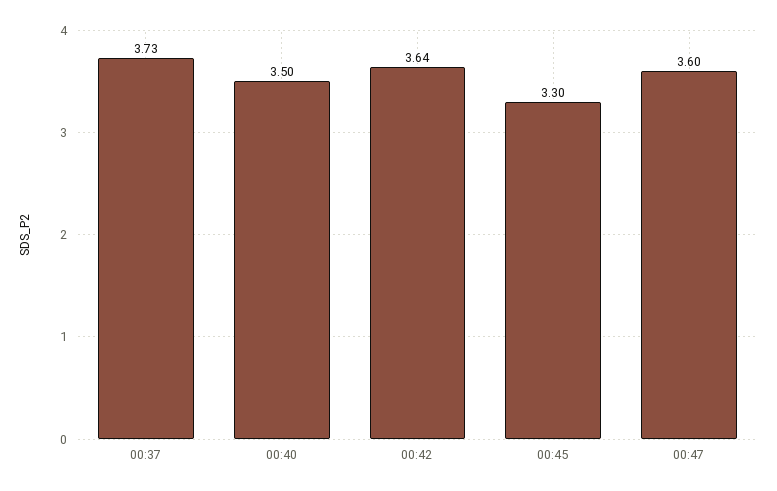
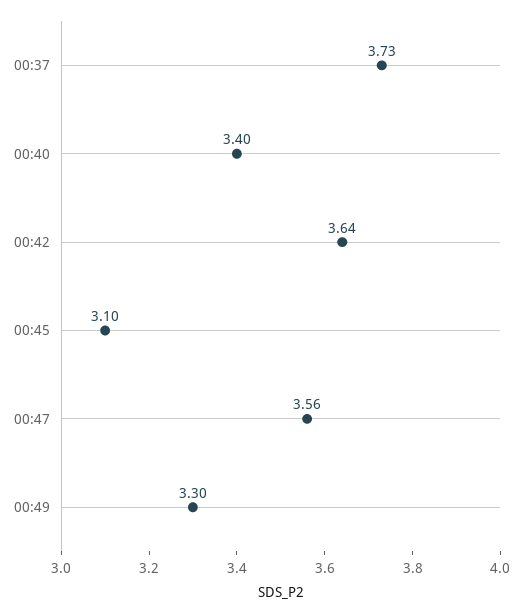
00:40: 3.5 -> 3.4
00:45: 3.3 -> 3.1
00:47: 3.6 -> 3.56
00:49: none -> 3.3

